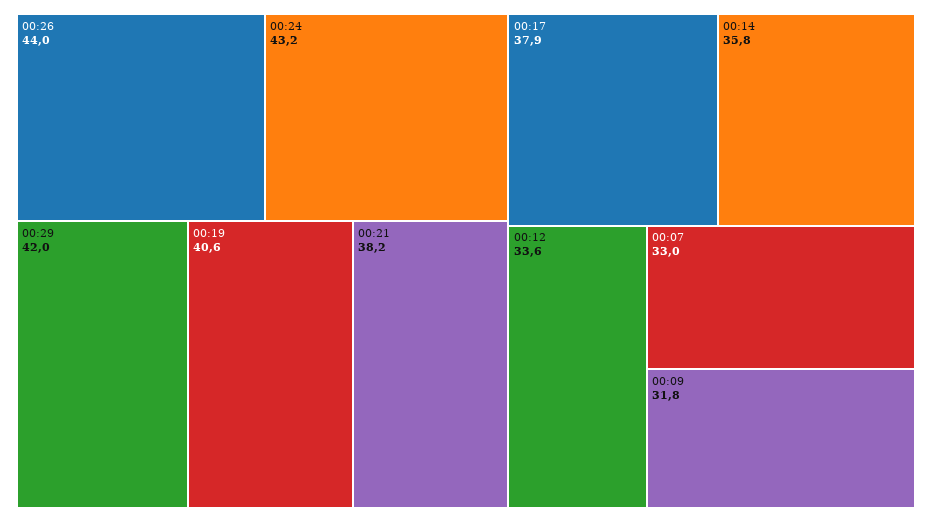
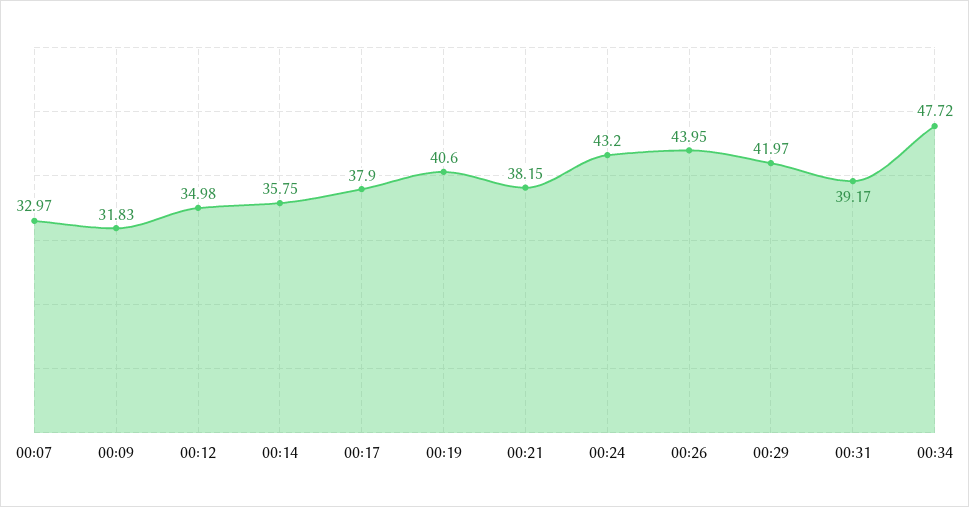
00:12: 33.6 -> 34.98
00:31: none -> 39.17
00:34: none -> 47.72

